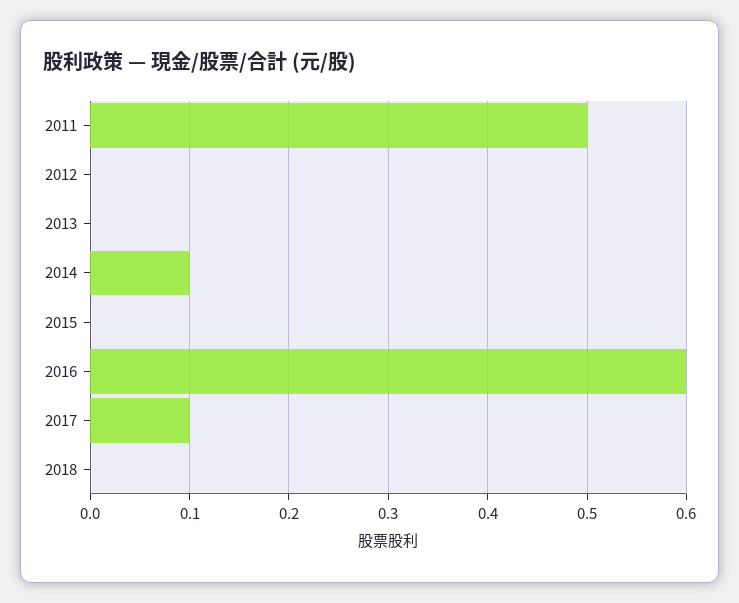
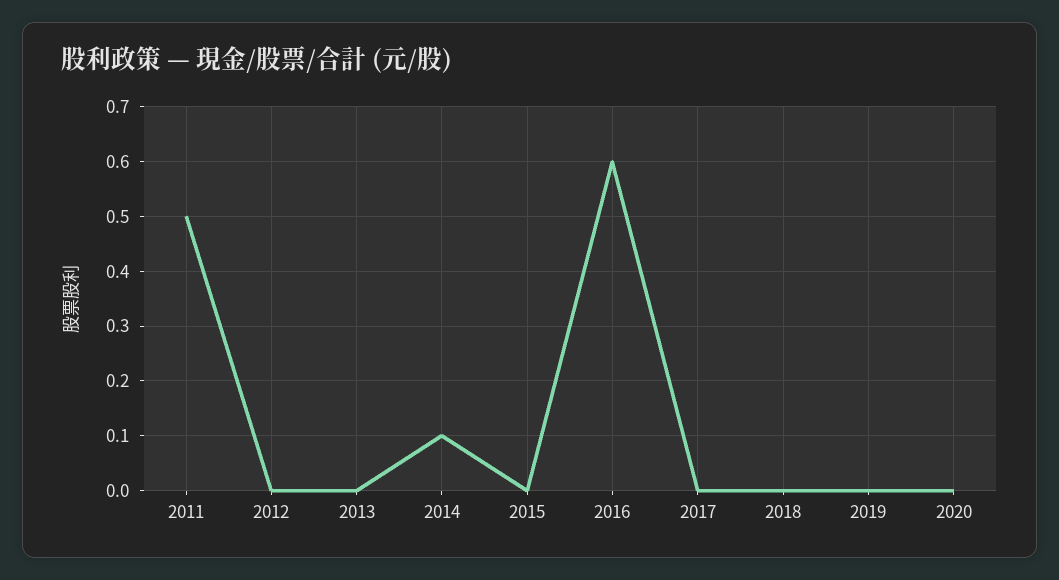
2017: 0.1 -> 0
2019: none -> 0
2020: none -> 0

